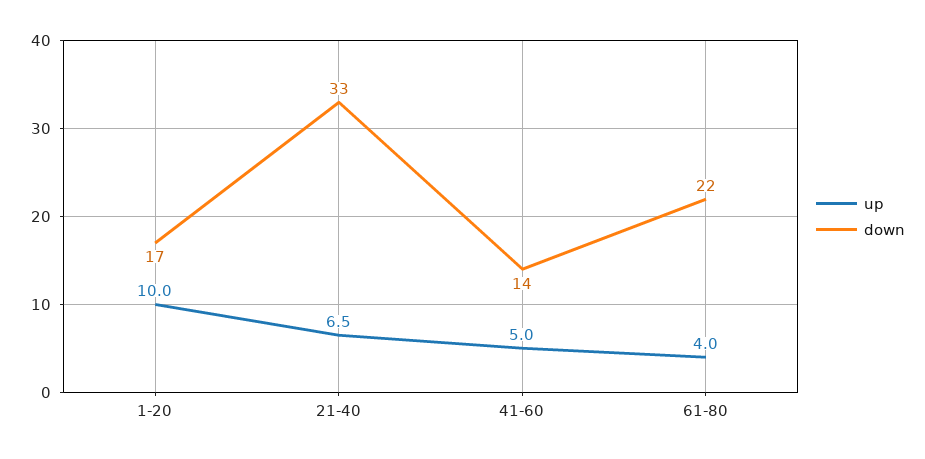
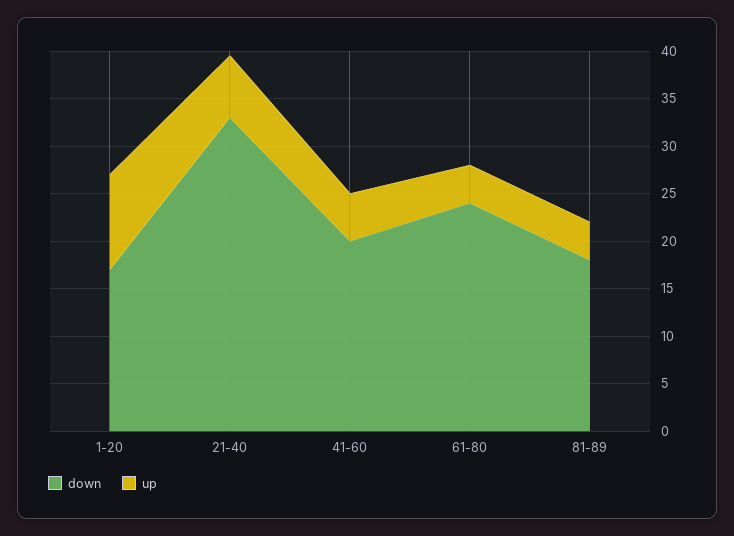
down, 41-60: 14 -> 20
down, 61-80: 22 -> 24
down, 81-89: none -> 18
up, 81-89: none -> 4

